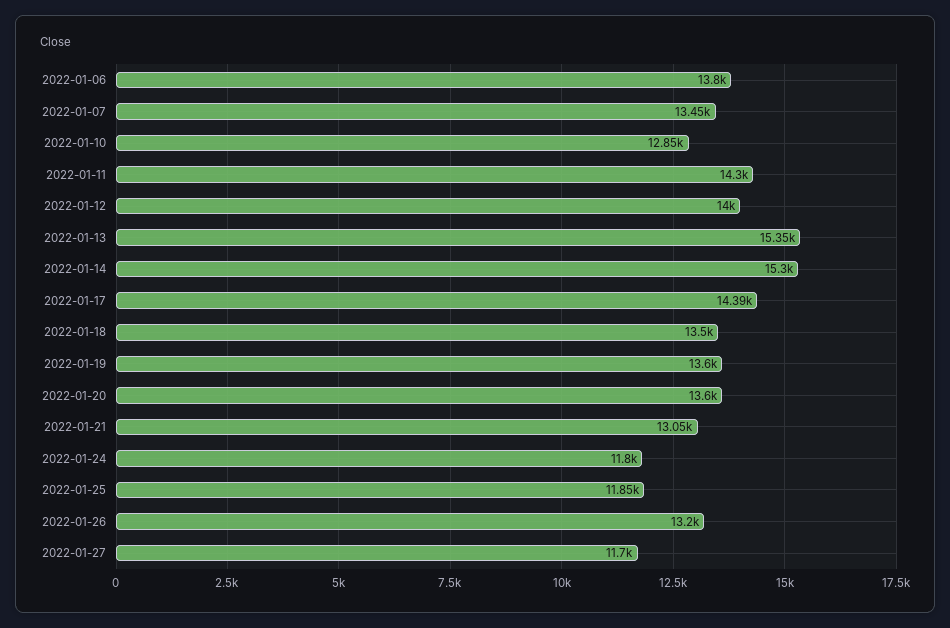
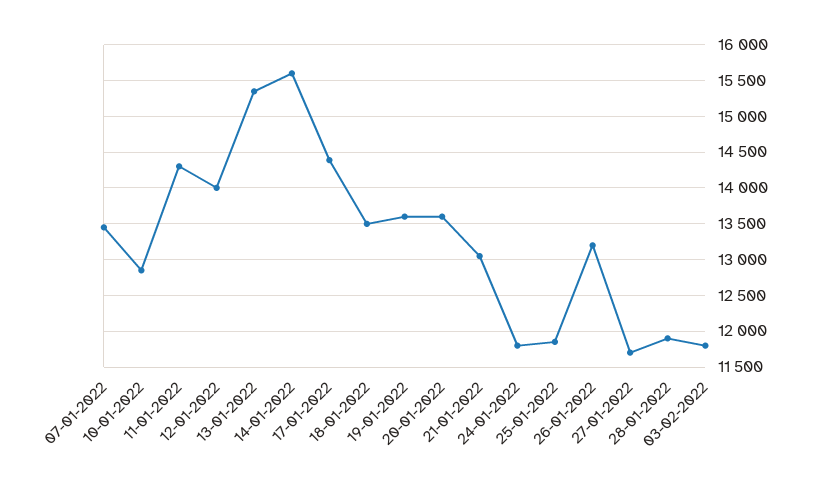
2022-01-06: 13800 -> none
2022-01-14: 15300 -> 15600
28-01-2022: none -> 11900
03-02-2022: none -> 11800

